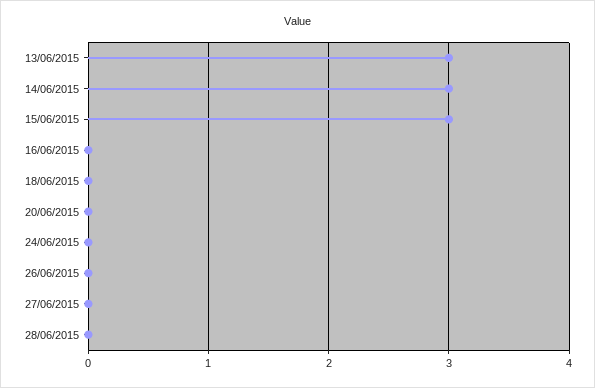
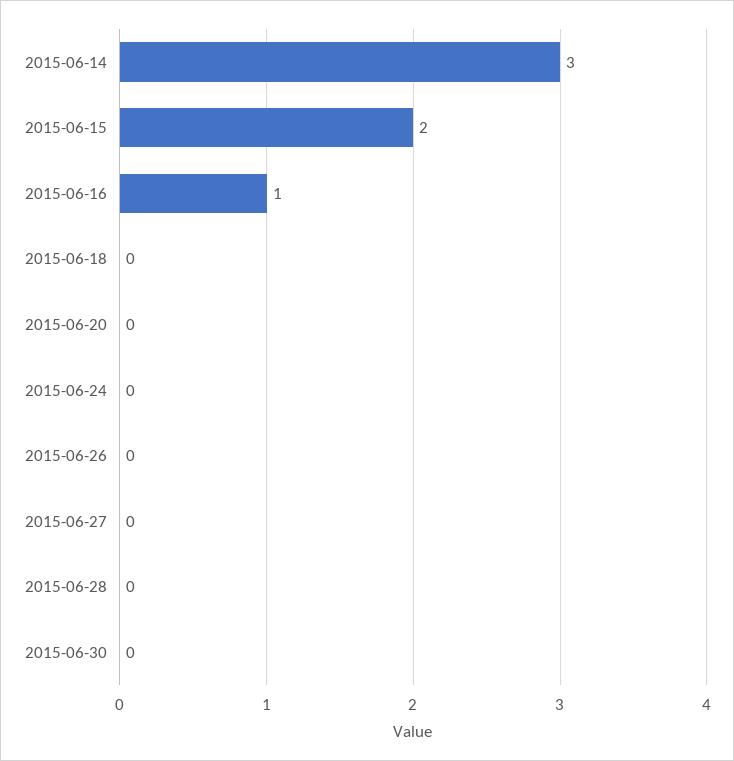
13/06/2015: 3 -> none
15/06/2015: 3 -> 2
16/06/2015: 0 -> 1
2015-06-30: none -> 0

